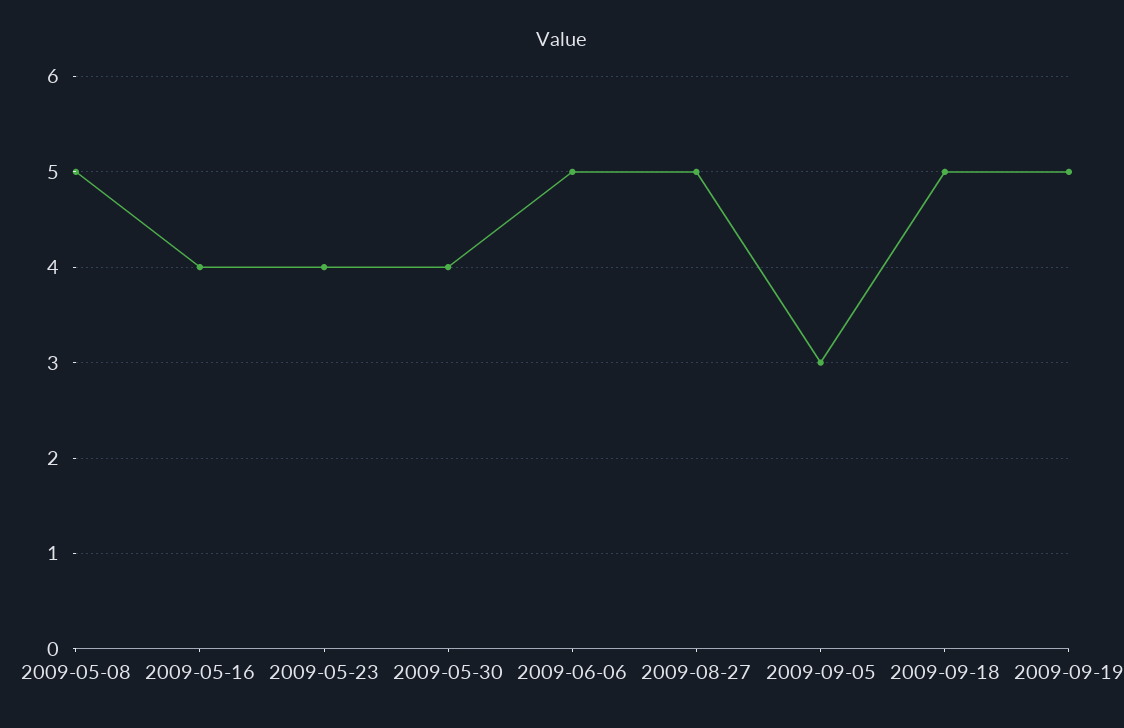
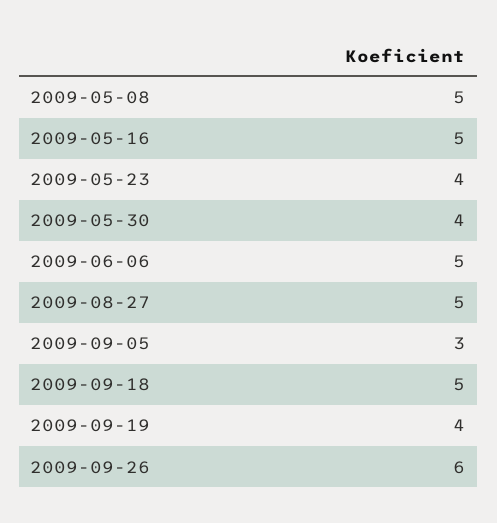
2009-05-16: 4 -> 5
2009-09-19: 5 -> 4
2009-09-26: none -> 6

